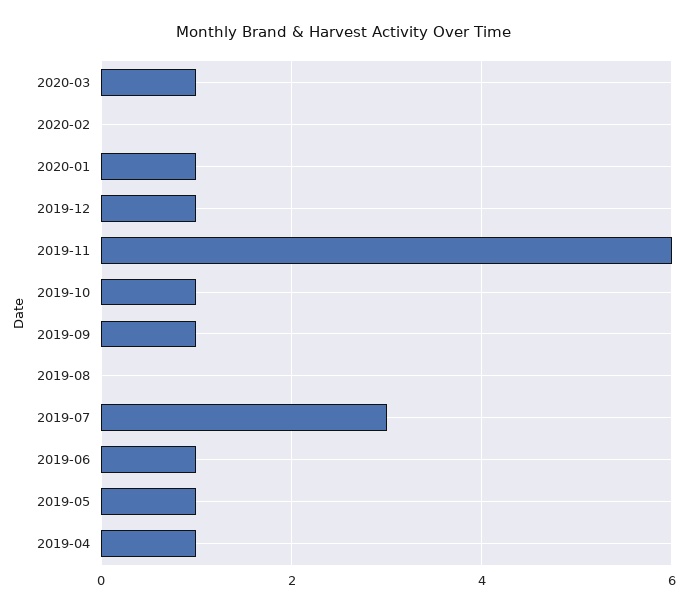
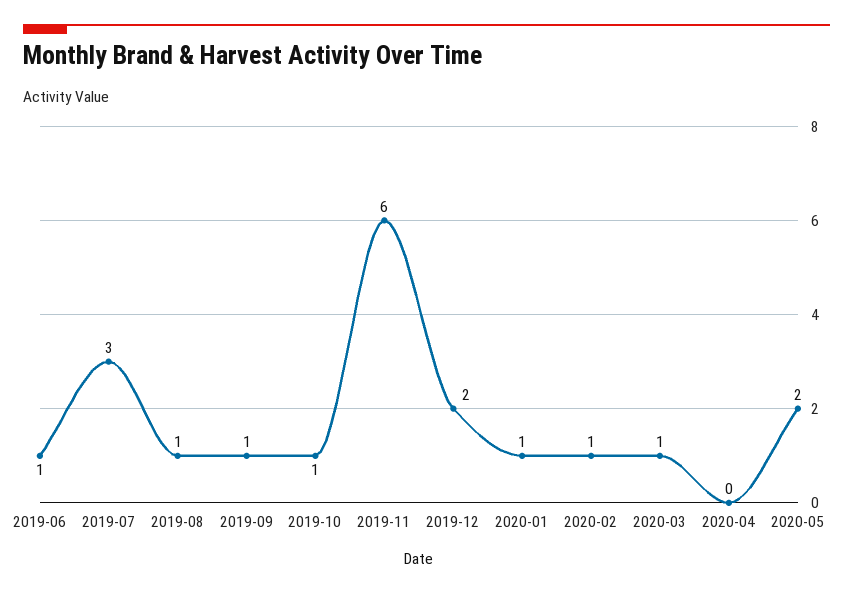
2020-02: 0 -> 1
2019-12: 1 -> 2
2019-08: 0 -> 1
2019-05: 1 -> none
2019-04: 1 -> none
2020-04: none -> 0
2020-05: none -> 2

